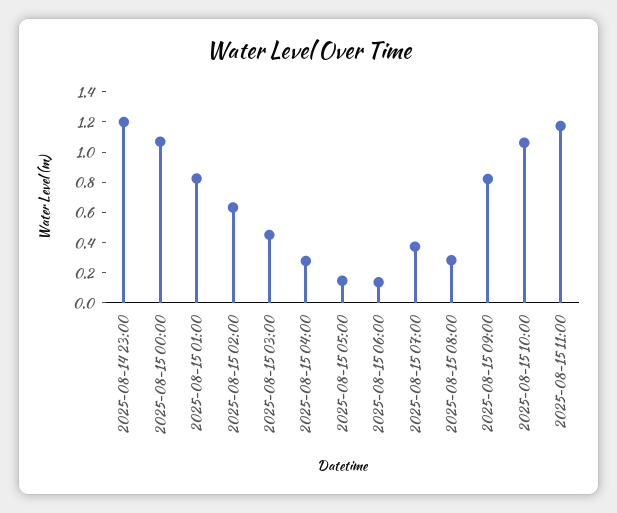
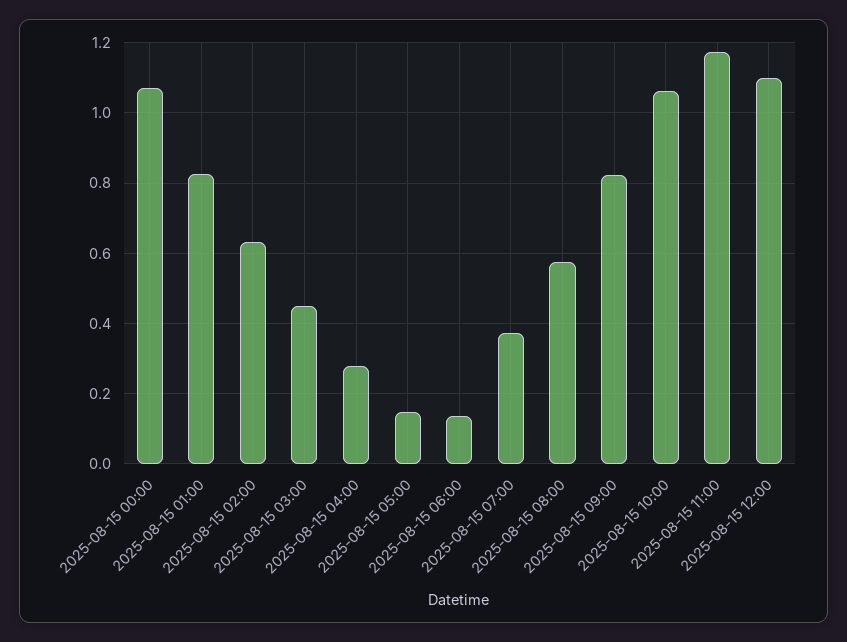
2025-08-14 23:00: 1.2 -> none
2025-08-15 08:00: 0.3 -> 0.58
2025-08-15 12:00: none -> 1.1

